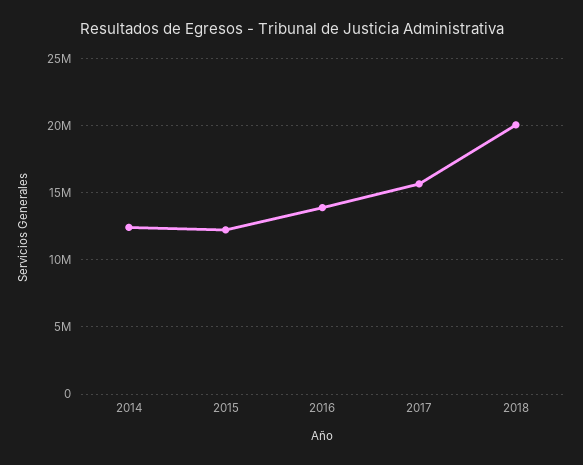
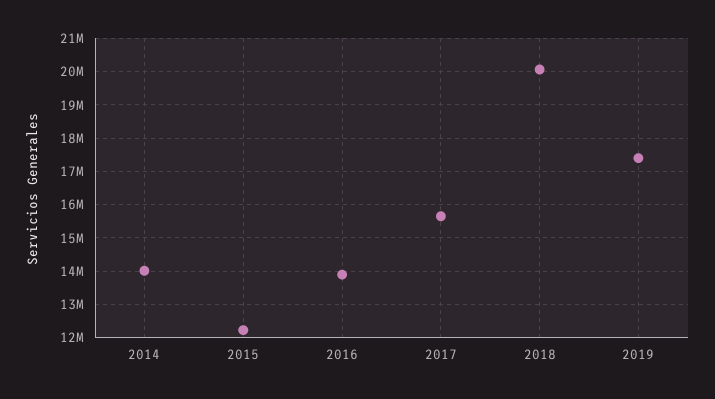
2014: 12500000 -> 14000000
2019: none -> 17400000

